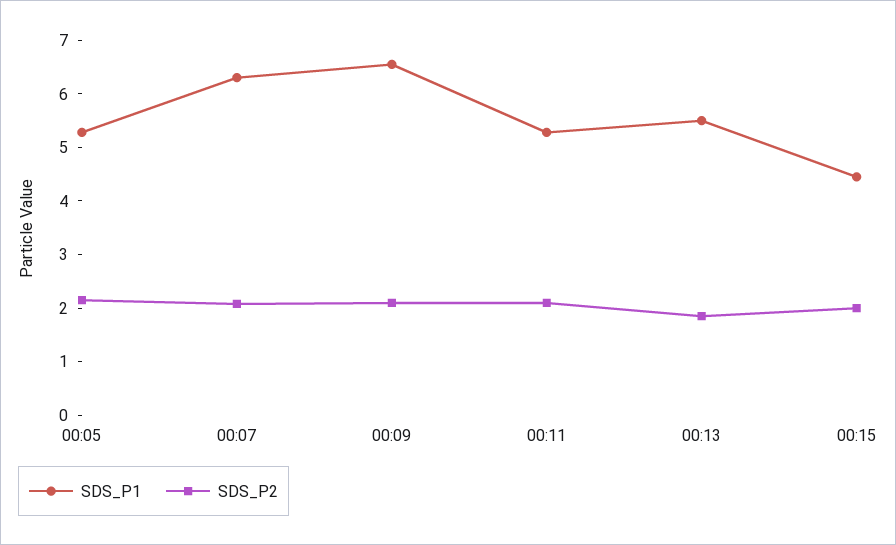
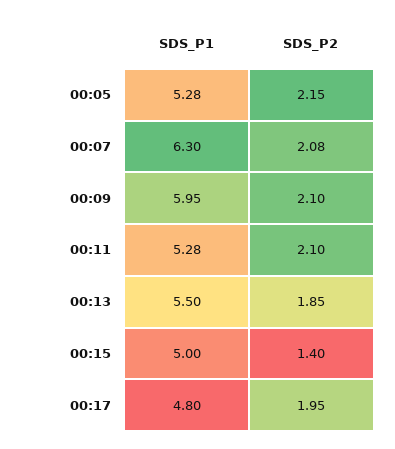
SDS_P1, 00:09: 6.6 -> 5.95
SDS_P1, 00:15: 4.4 -> 5
SDS_P2, 00:15: 2 -> 1.4
SDS_P1, 00:17: none -> 4.8
SDS_P2, 00:17: none -> 1.95

